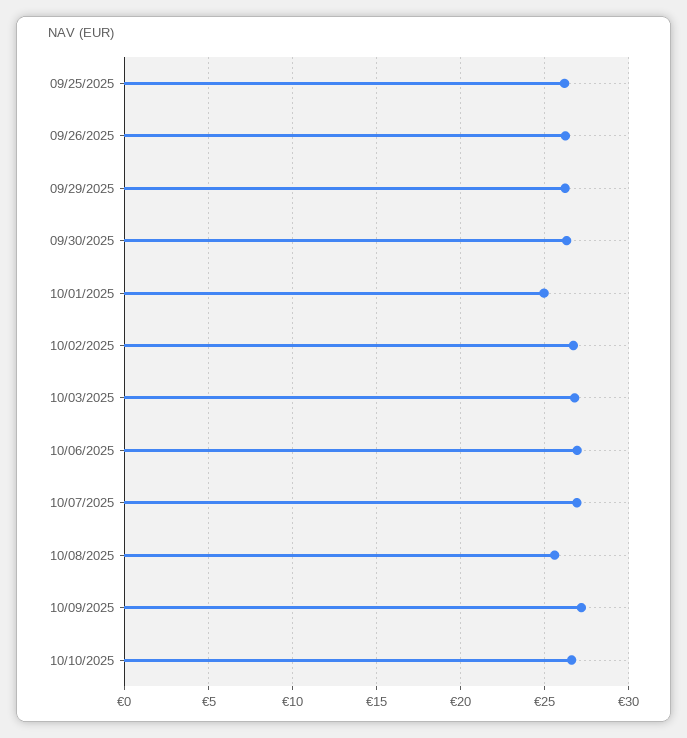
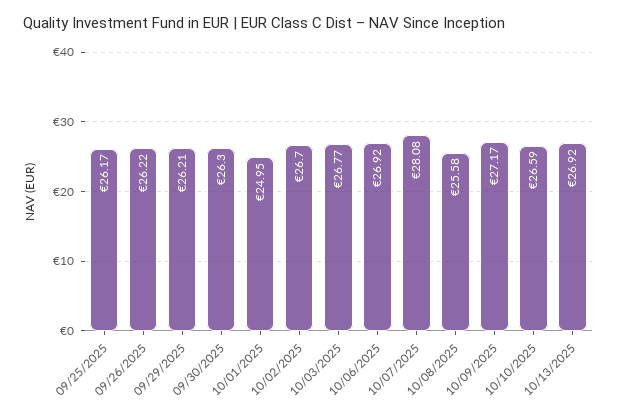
10/07/2025: 27 -> 28.08
10/13/2025: none -> 26.92

